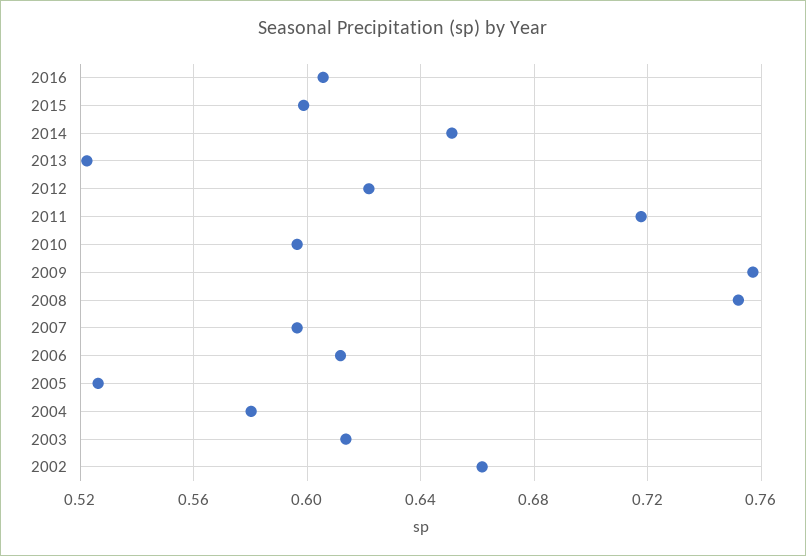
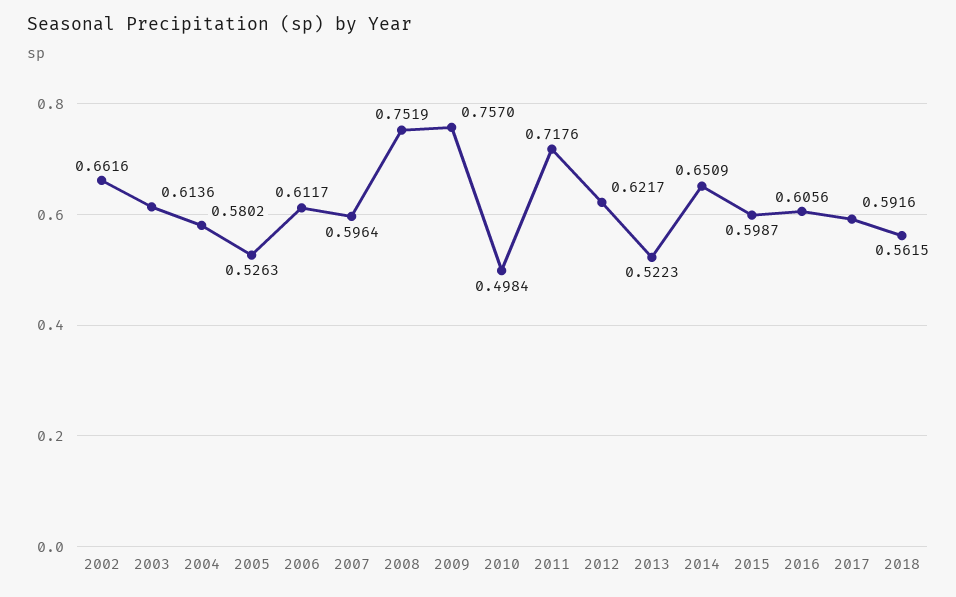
2010: 0.595 -> 0.4984
2017: none -> 0.5916
2018: none -> 0.5615

